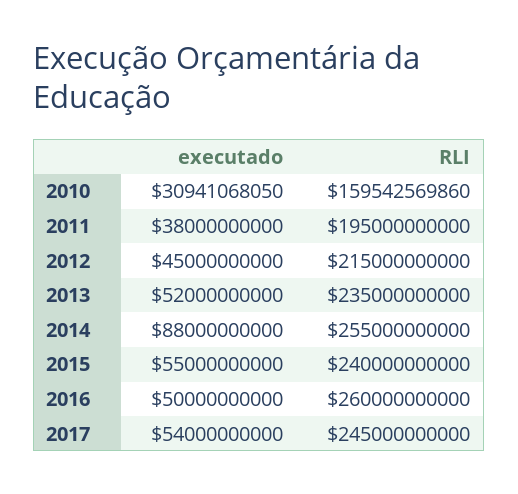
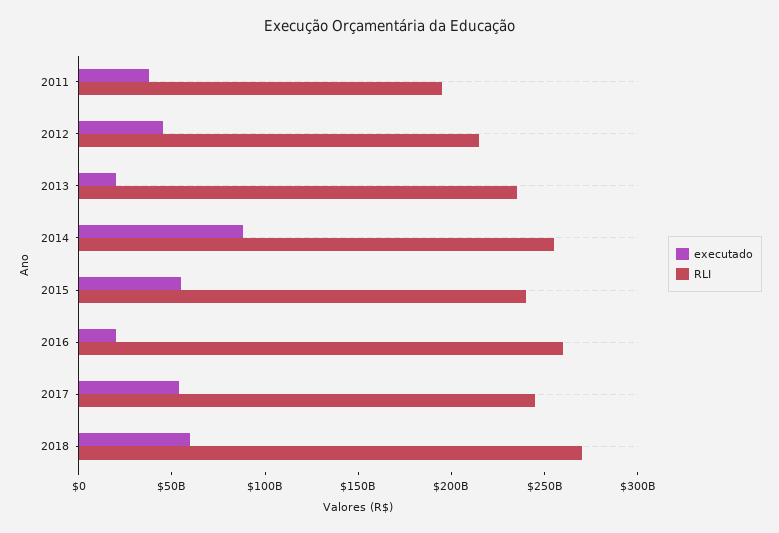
executado, 2010: 30941068050 -> none
RLI, 2010: 159542569860 -> none
executado, 2013: 52000000000 -> 20000000000
executado, 2016: 50000000000 -> 20000000000
executado, 2018: none -> 60000000000
RLI, 2018: none -> 270000000000

